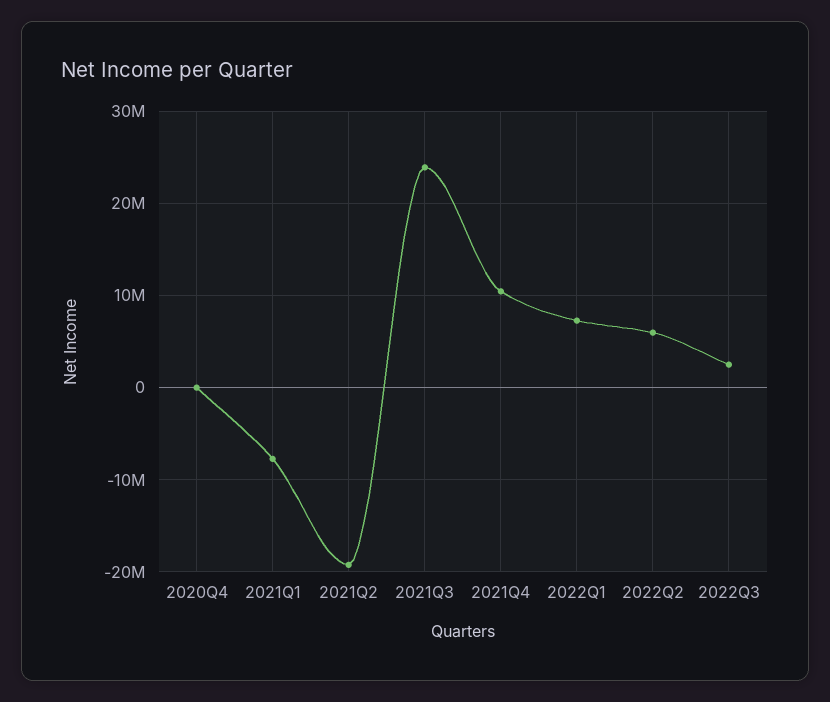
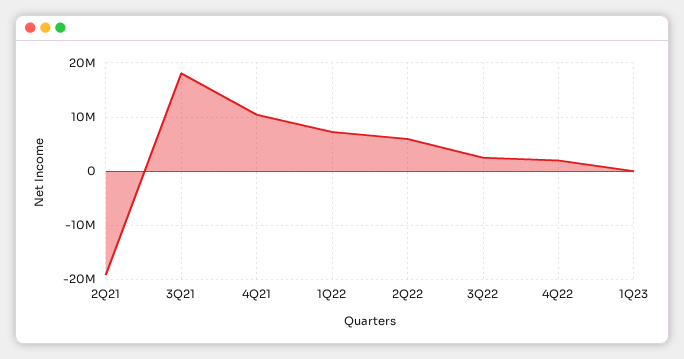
2020Q4: 0 -> none
2021Q1: -8000000 -> none
2021Q3: 24000000 -> 18000000
4Q22: none -> 2000000
1Q23: none -> 0

